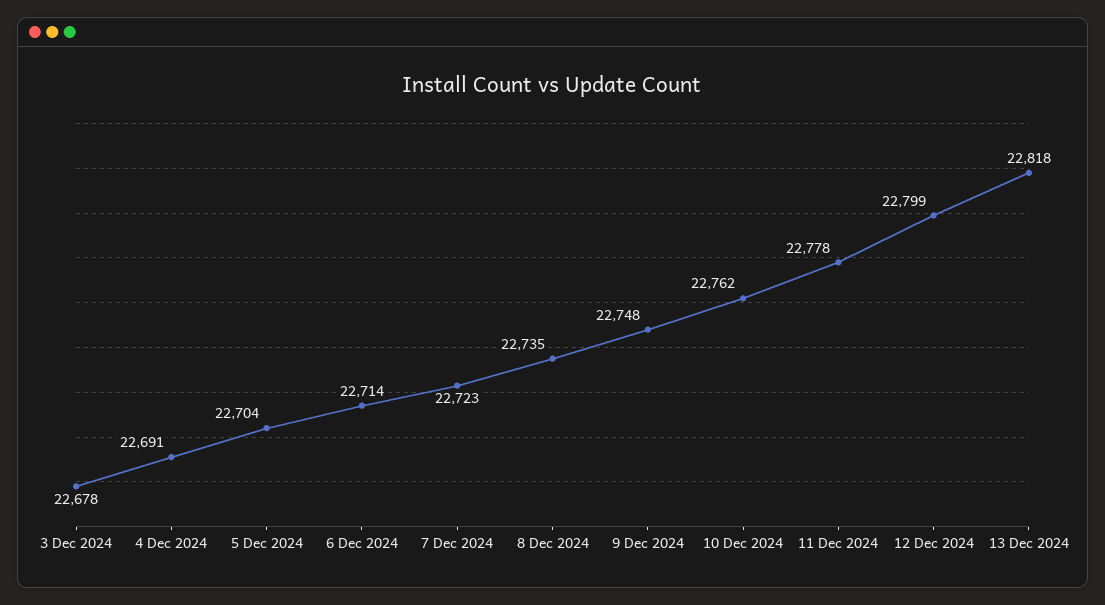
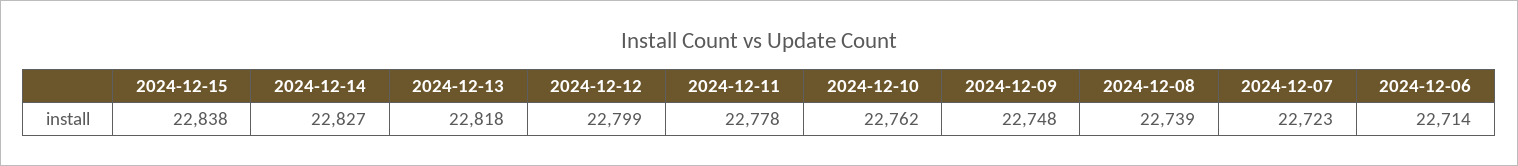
3 Dec 2024: 22678 -> none
4 Dec 2024: 22691 -> none
5 Dec 2024: 22704 -> none
8 Dec 2024: 22735 -> 22739
2024-12-15: none -> 22838
2024-12-14: none -> 22827

